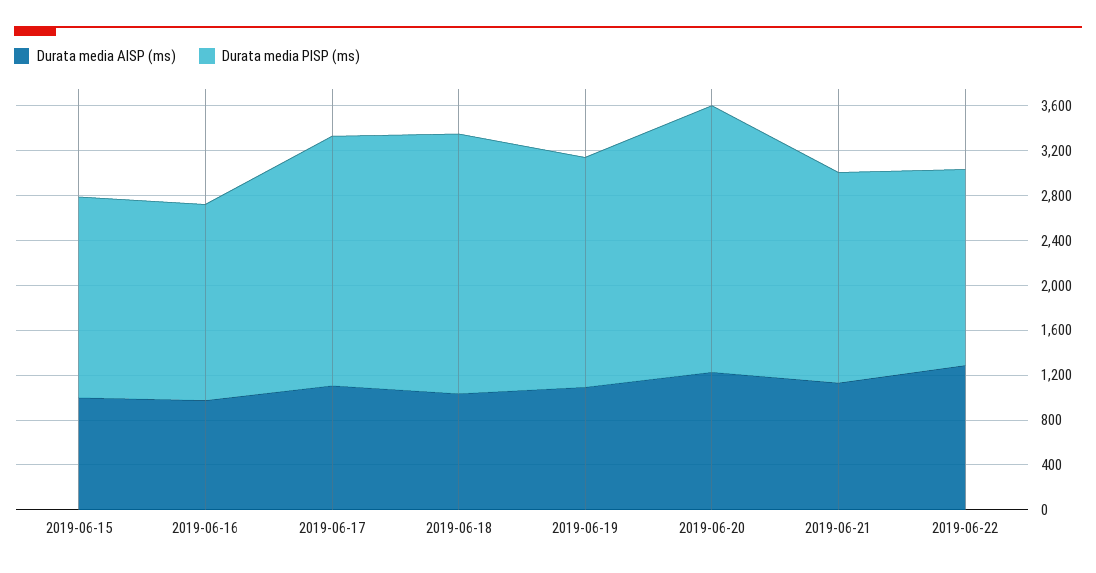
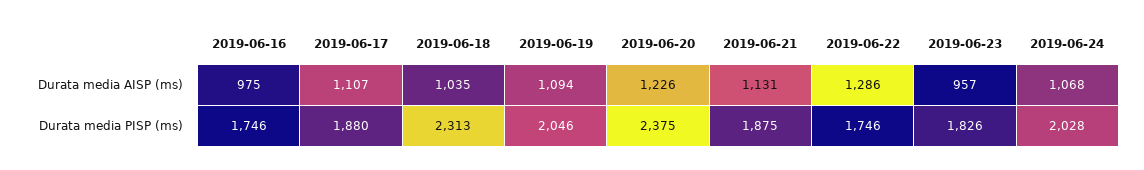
Durata media AISP (ms), 2019-06-15: 1000 -> none
Durata media PISP (ms), 2019-06-15: 1800 -> none
Durata media PISP (ms), 2019-06-17: 2200 -> 1880
Durata media AISP (ms), 2019-06-23: none -> 957
Durata media AISP (ms), 2019-06-24: none -> 1068
Durata media PISP (ms), 2019-06-23: none -> 1826
Durata media PISP (ms), 2019-06-24: none -> 2028

